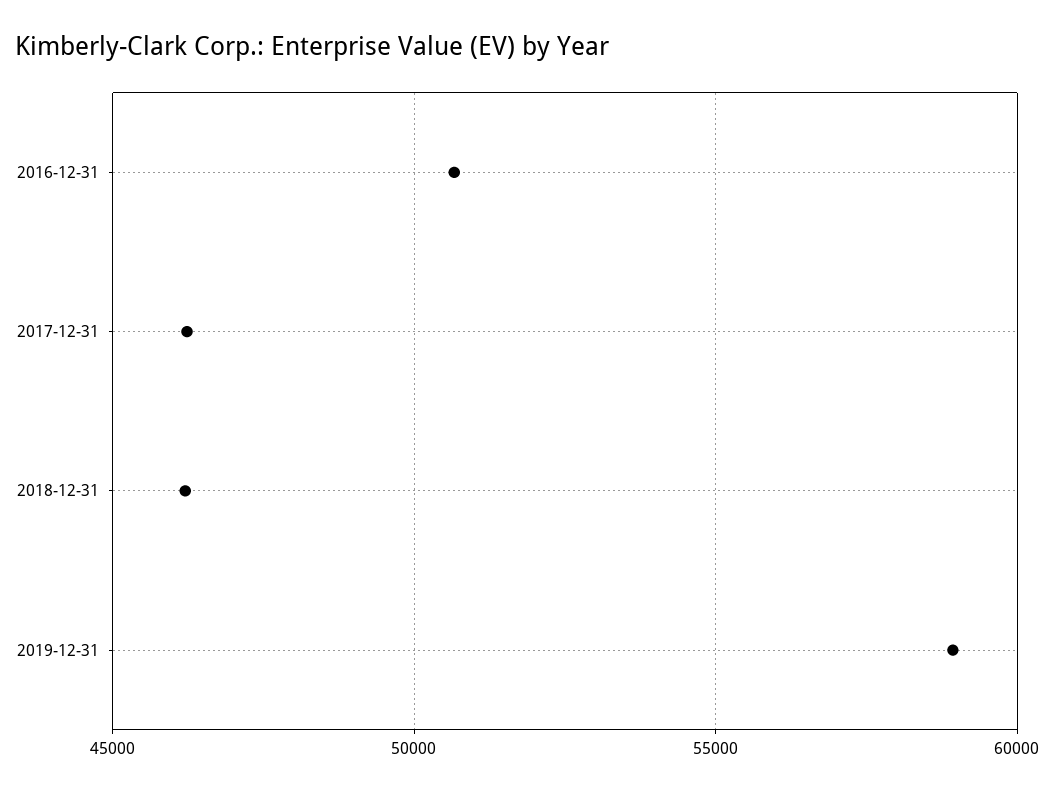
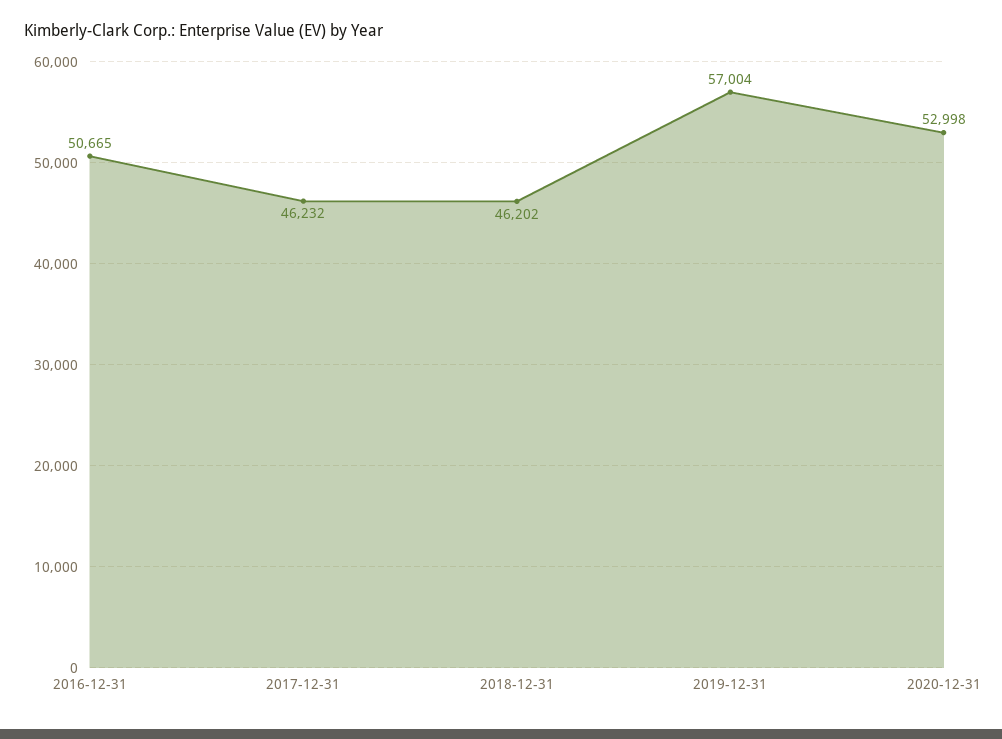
2019-12-31: 59000 -> 57004
2020-12-31: none -> 52998

